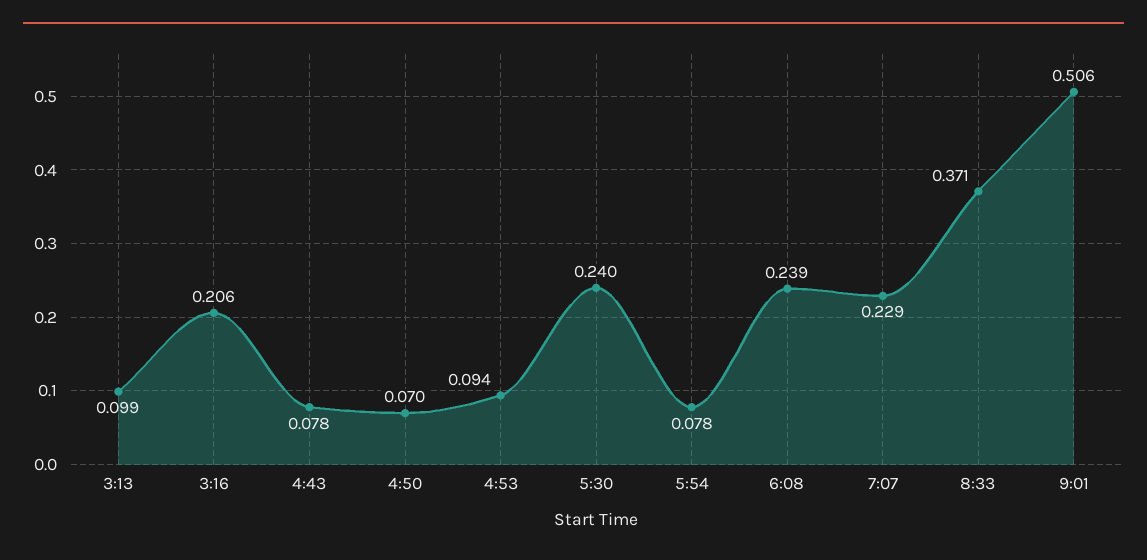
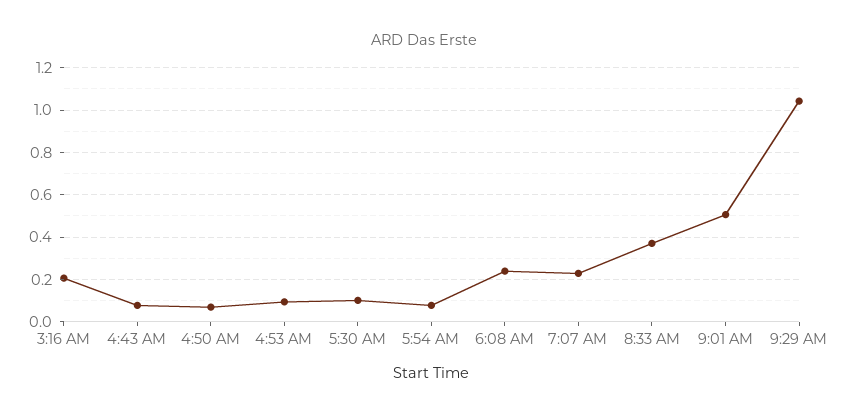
3:13: 0.099 -> none
5:30: 0.24 -> 0.1
9:29 AM: none -> 1.05

